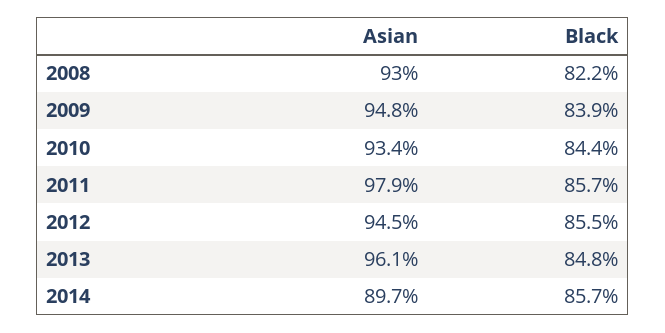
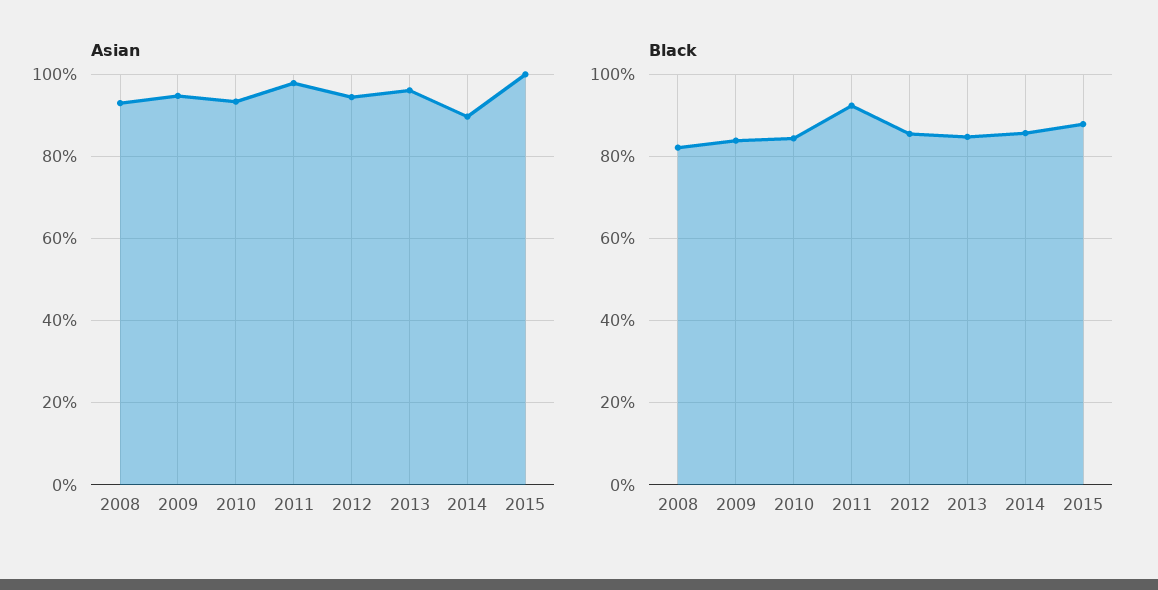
Black, 2011: 85.7 -> 92
Asian, 2015: none -> 100
Black, 2015: none -> 88

